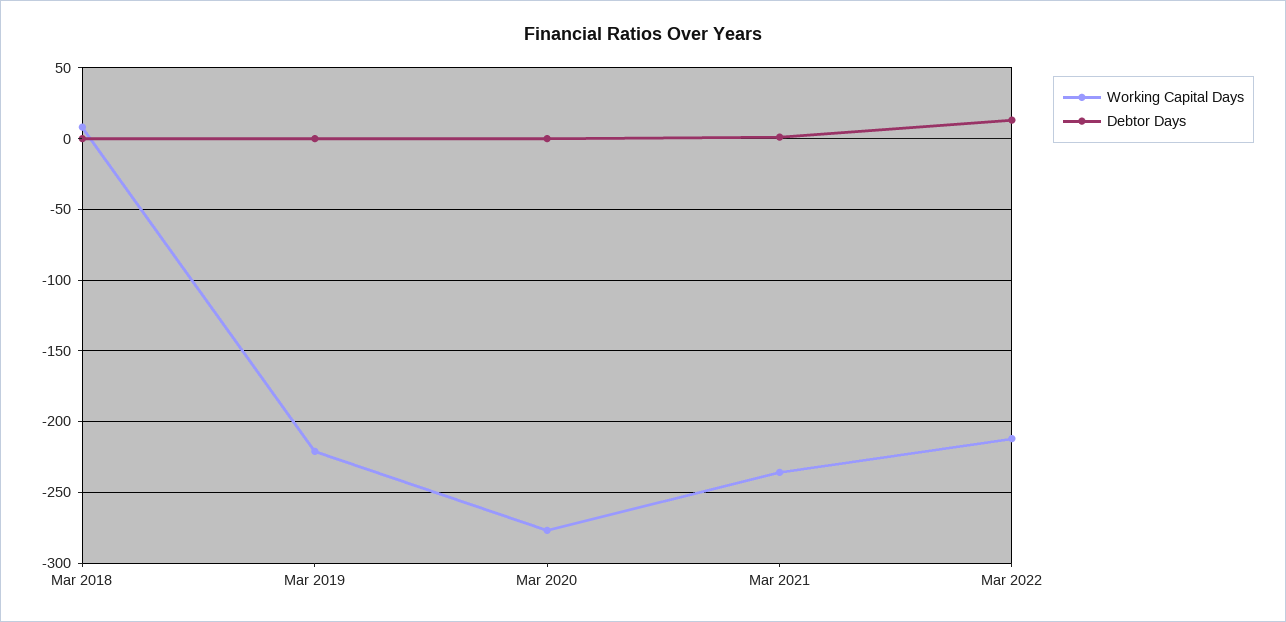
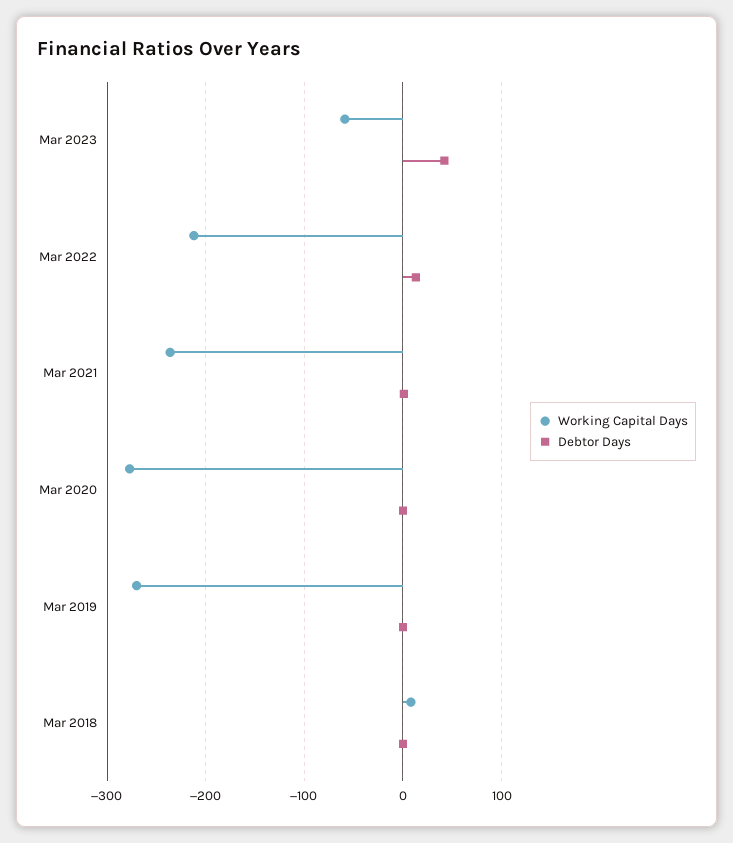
Working Capital Days, Mar 2019: -220 -> -270
Working Capital Days, Mar 2023: none -> -60
Debtor Days, Mar 2023: none -> 40

